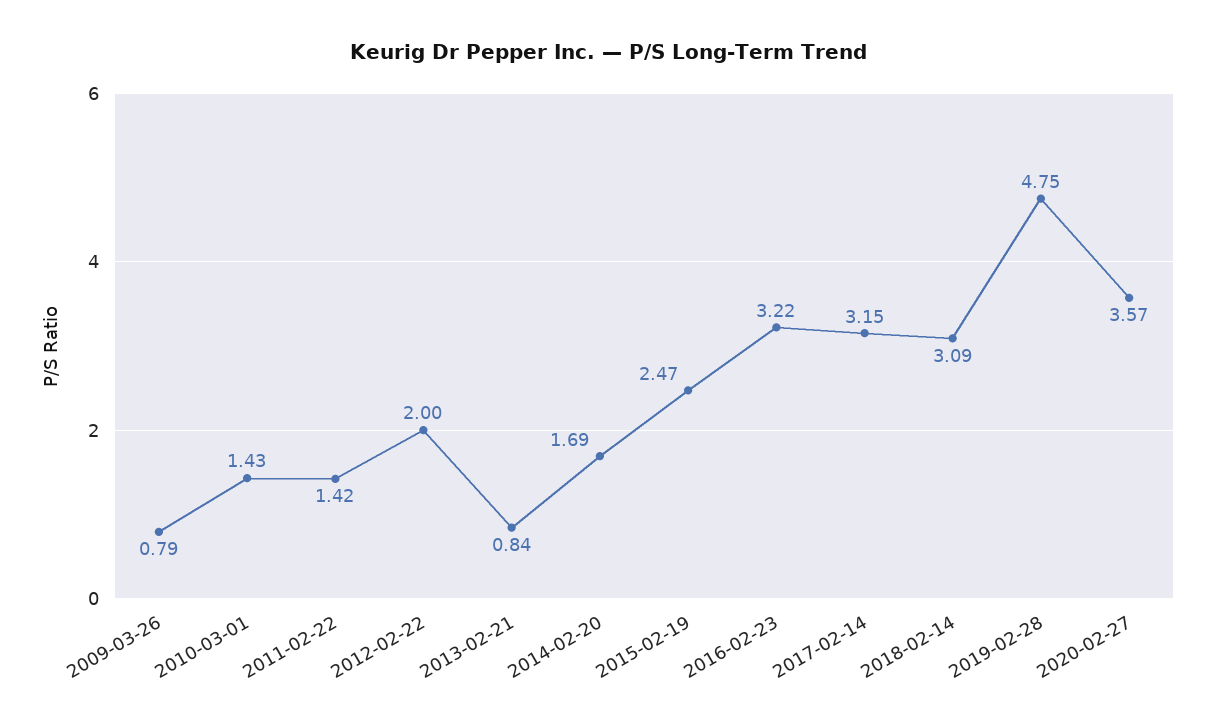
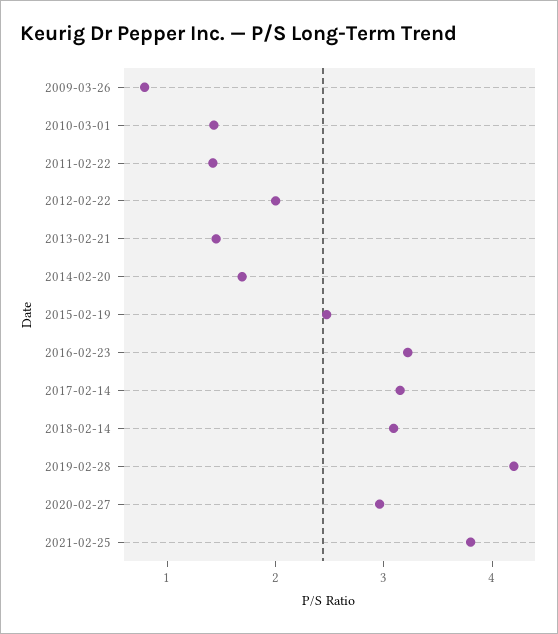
2013-02-21: 0.84 -> 1.4
2019-02-28: 4.75 -> 4.2
2020-02-27: 3.57 -> 3
2021-02-25: none -> 3.8

